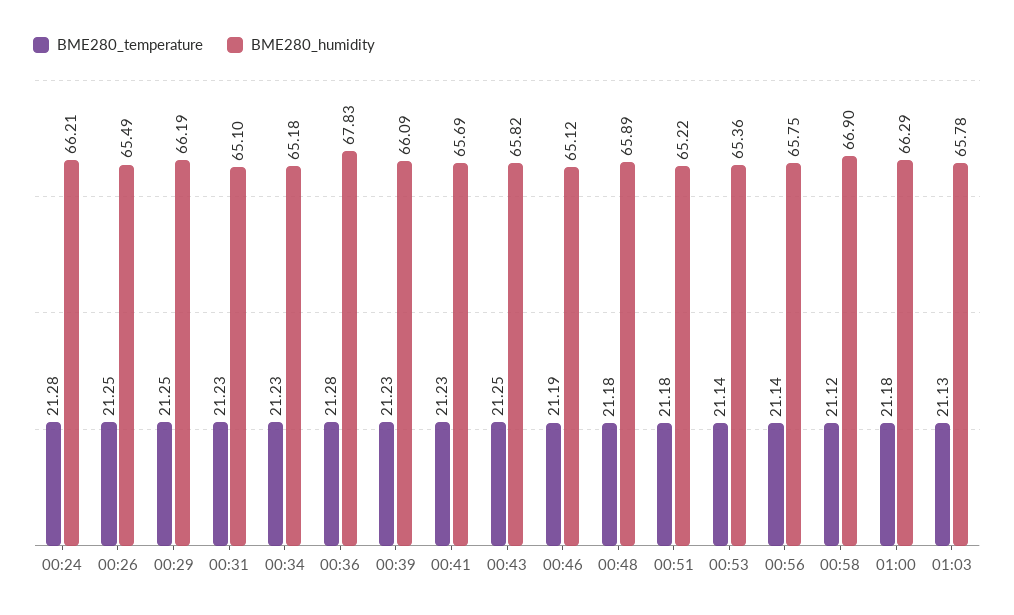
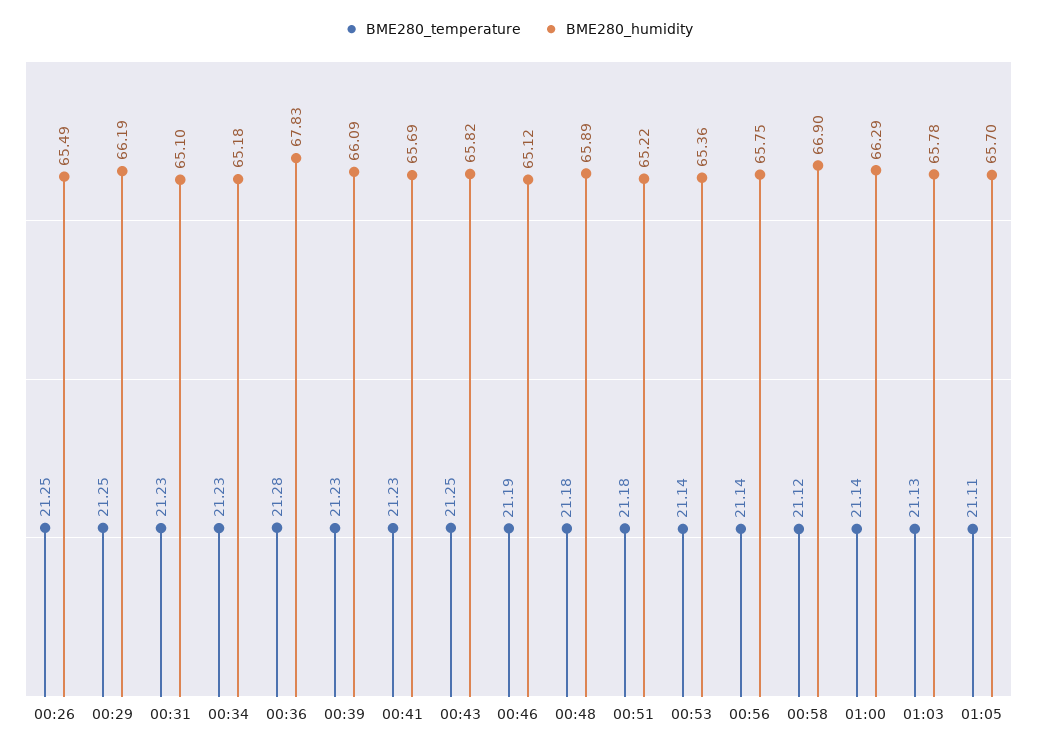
BME280_temperature, 00:24: 21.28 -> none
BME280_humidity, 00:24: 66.21 -> none
BME280_temperature, 01:00: 21.18 -> 21.14
BME280_temperature, 01:05: none -> 21.11
BME280_humidity, 01:05: none -> 65.7

